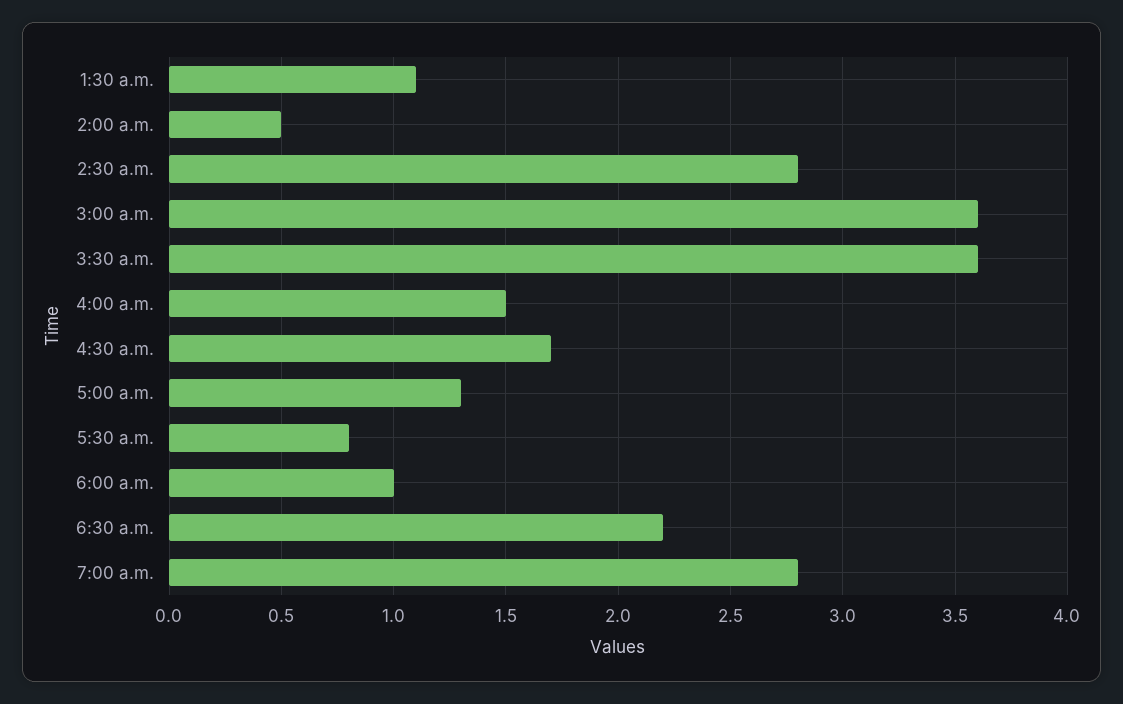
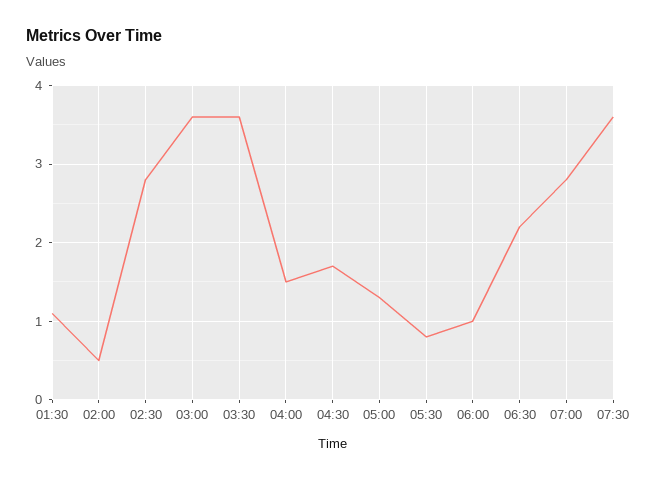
07:30: none -> 3.6

